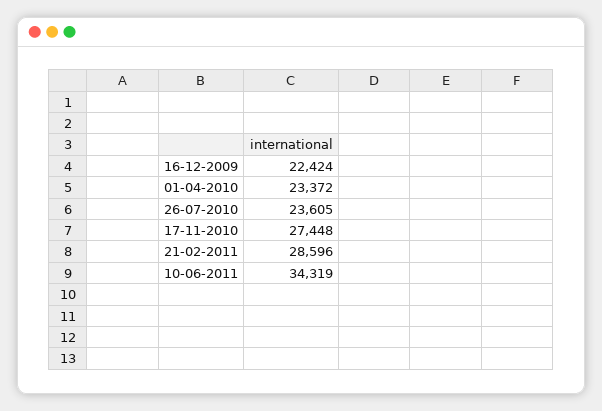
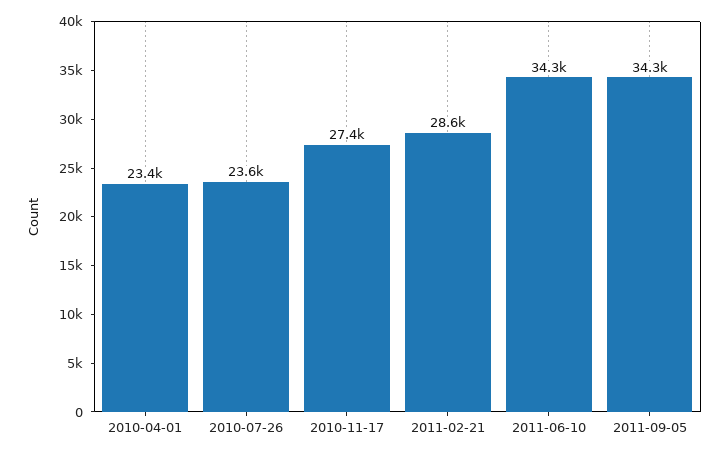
16-12-2009: 22424 -> none
2011-09-05: none -> 34300

